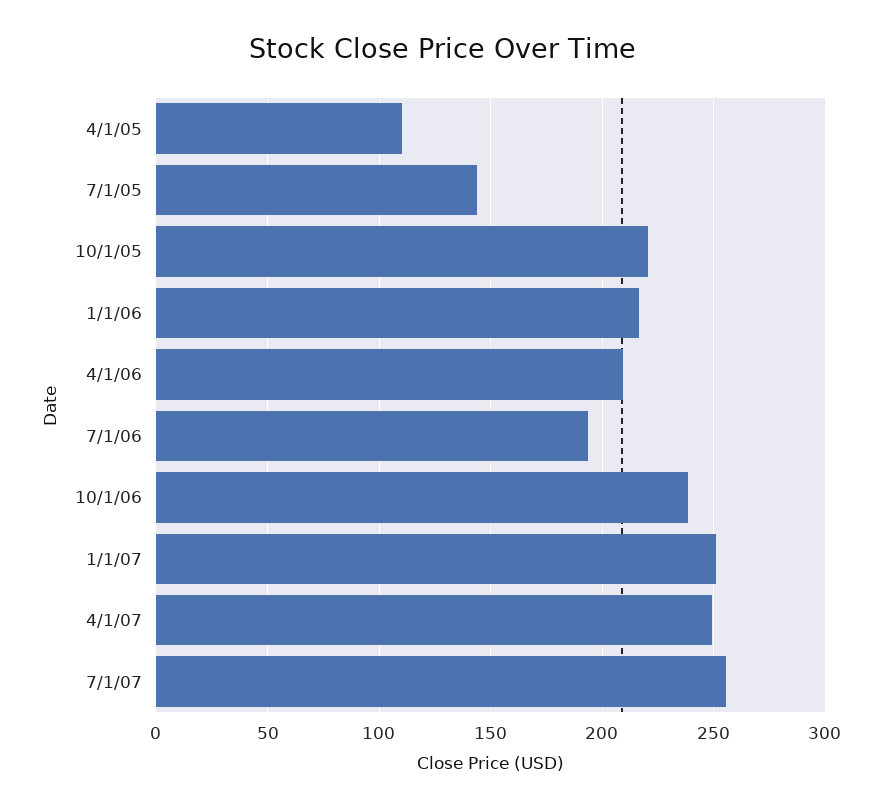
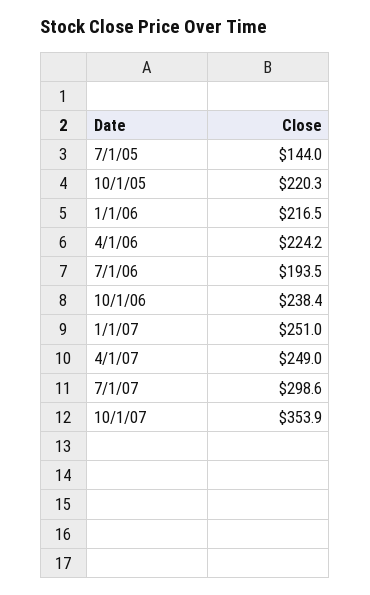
4/1/05: 110 -> none
4/1/06: 210 -> 224.2
7/1/07: 255 -> 298.6
10/1/07: none -> 353.9

